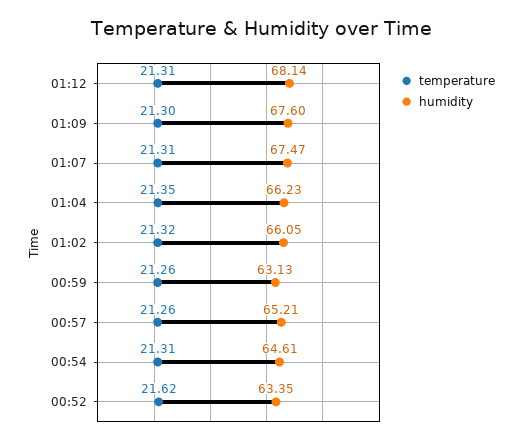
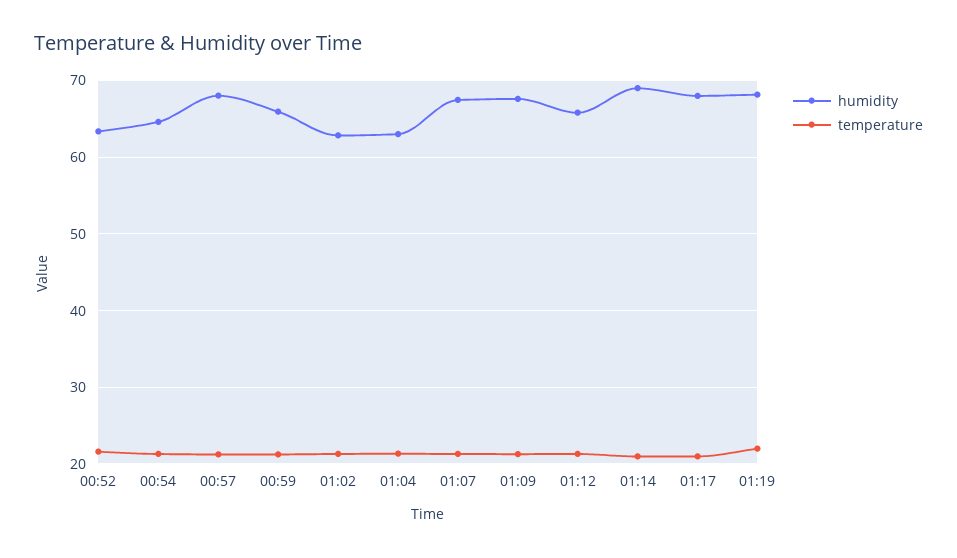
humidity, 01:12: 68.14 -> 66
humidity, 01:04: 66.23 -> 63
humidity, 01:02: 66.05 -> 63
humidity, 00:59: 63.13 -> 66
humidity, 00:57: 65.21 -> 68
humidity, 01:14: none -> 69
temperature, 01:14: none -> 21
humidity, 01:17: none -> 68
temperature, 01:17: none -> 21
humidity, 01:19: none -> 68
temperature, 01:19: none -> 22

